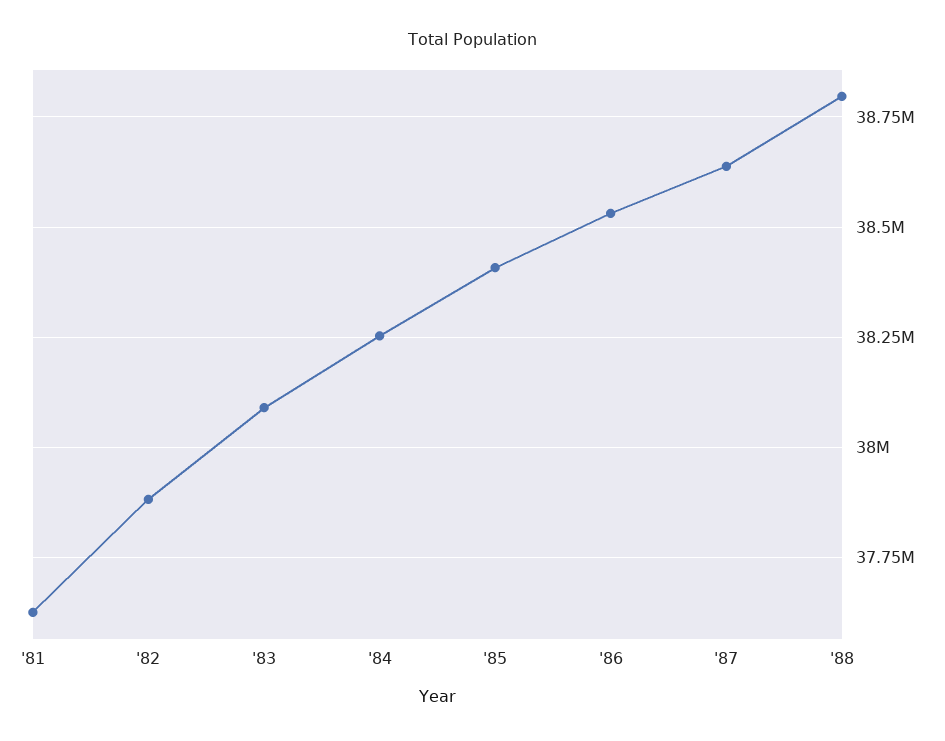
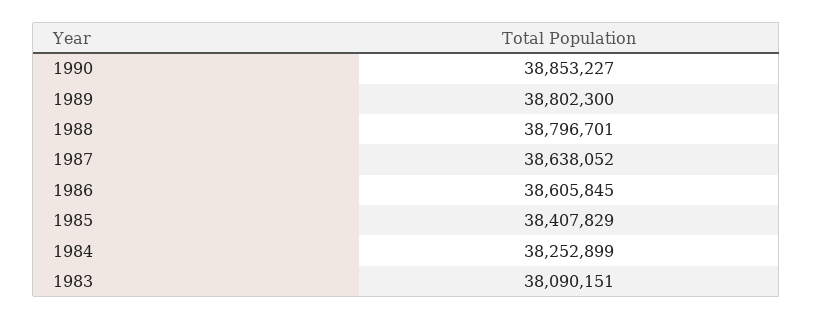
'81: 37625000 -> none
'82: 37875000 -> none
'86: 38525000 -> 38605845
1990: none -> 38853227
1989: none -> 38802300

